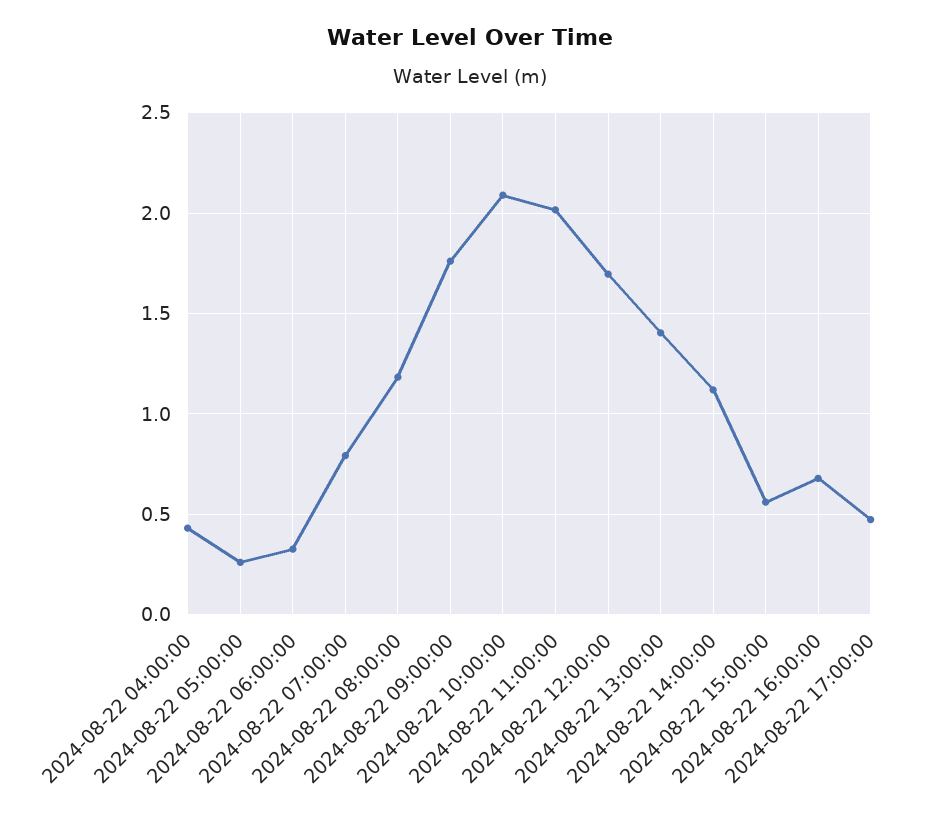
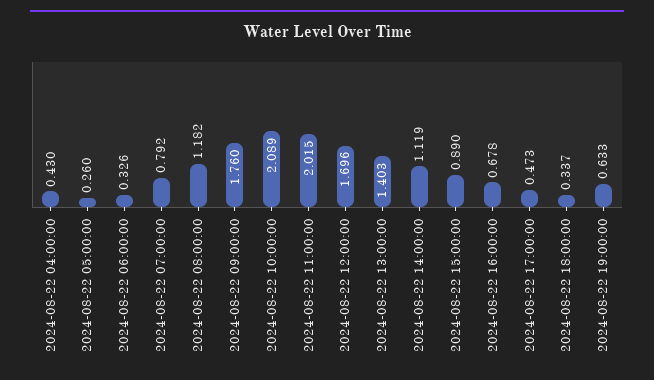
2024-08-22 15:00:00: 0.55 -> 0.89
2024-08-22 18:00:00: none -> 0.337
2024-08-22 19:00:00: none -> 0.633

